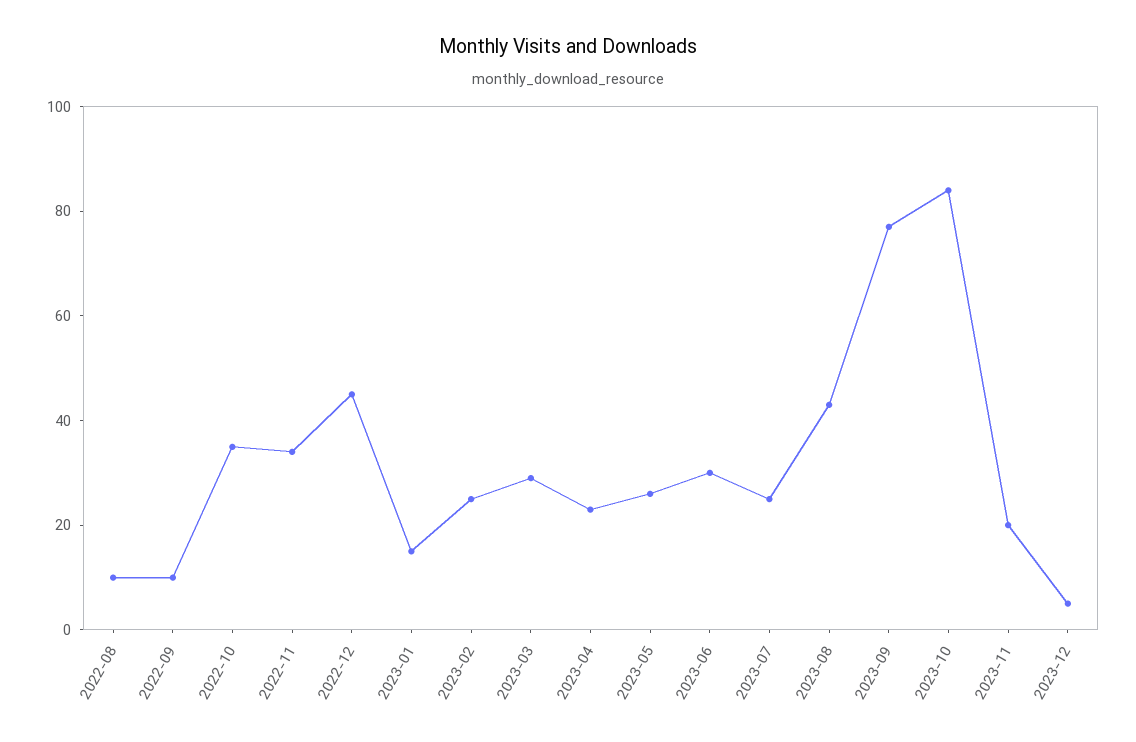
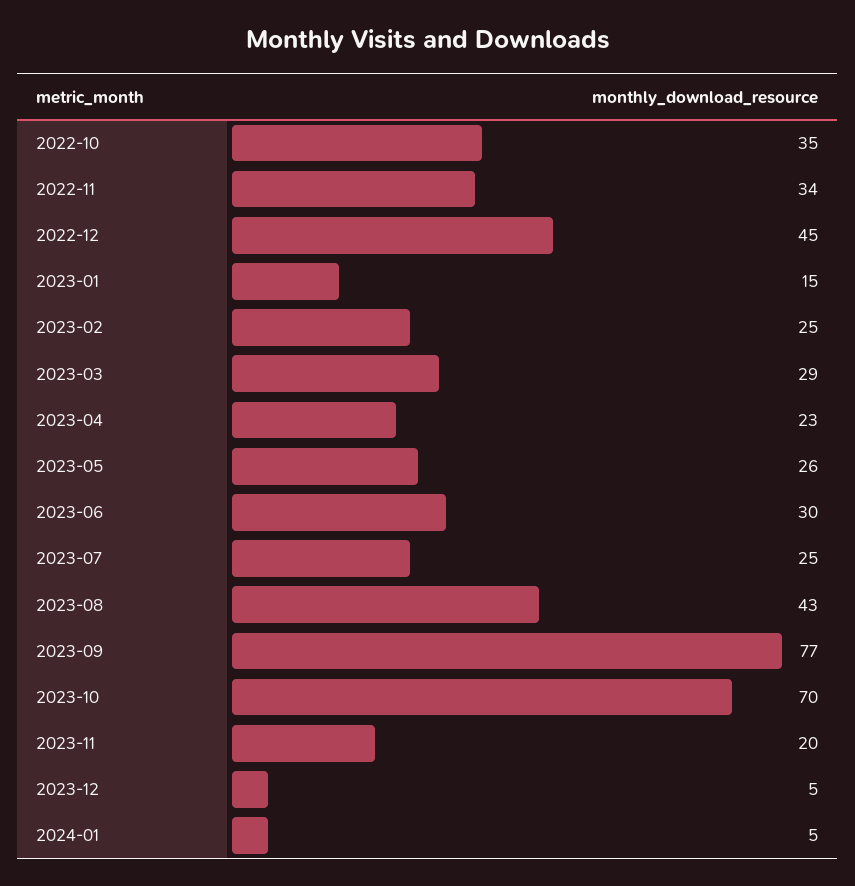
2022-08: 10 -> none
2022-09: 10 -> none
2023-10: 85 -> 70
2024-01: none -> 5

